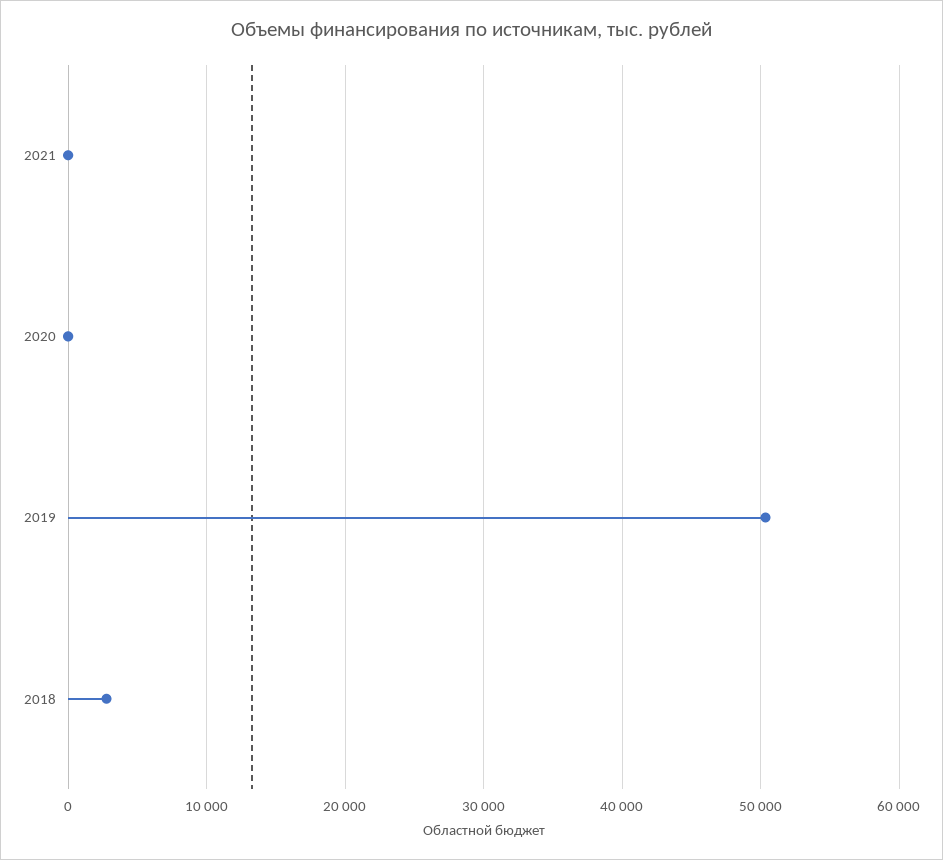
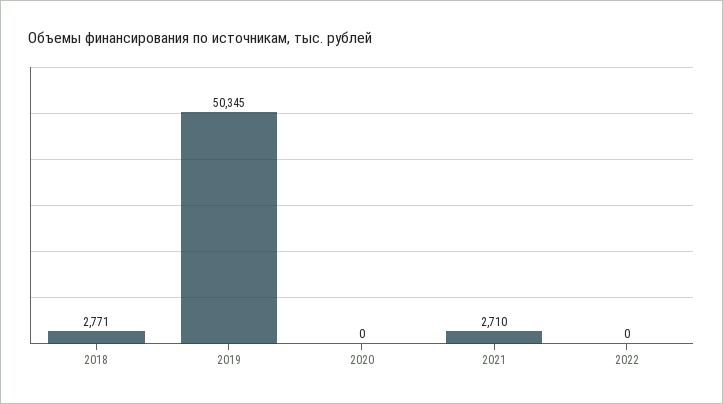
2021: 0 -> 2710
2022: none -> 0

